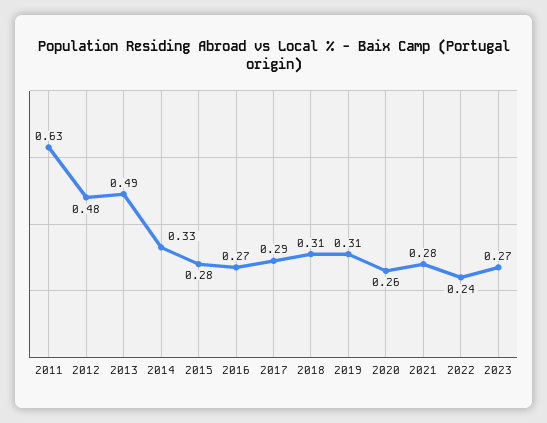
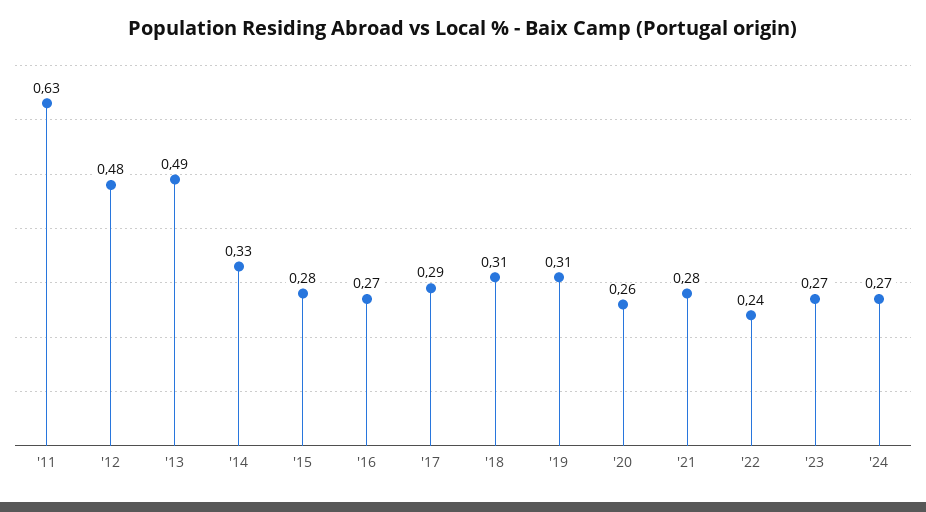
'24: none -> 0.27

